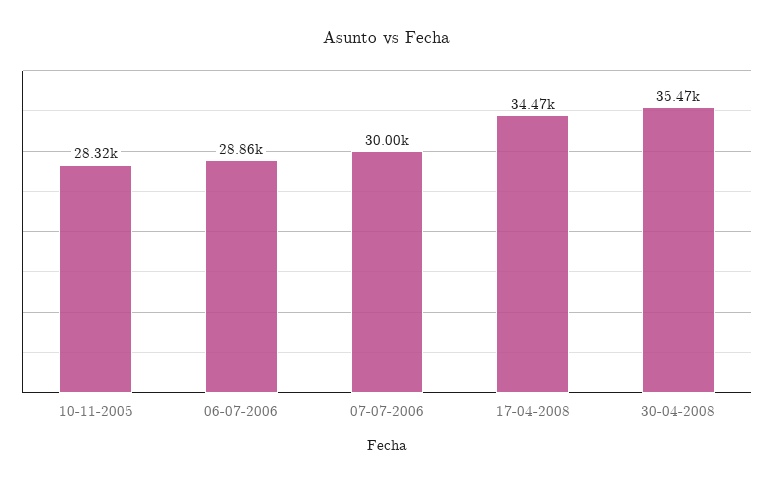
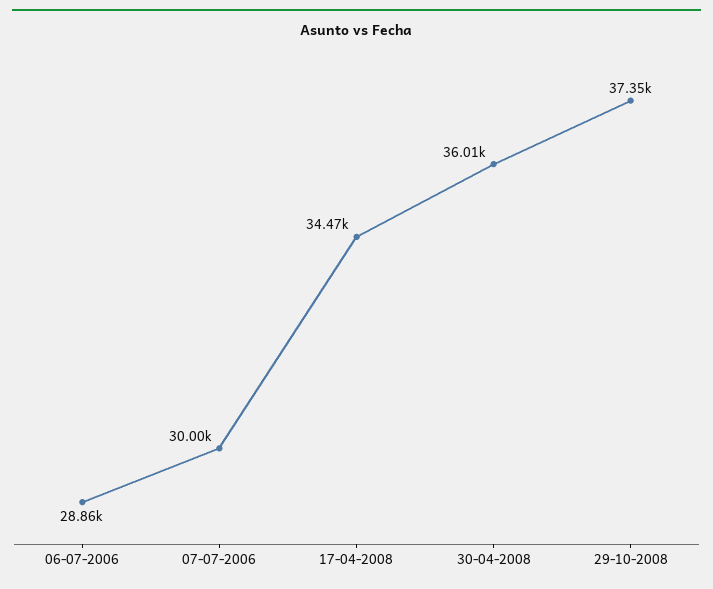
10-11-2005: 28320 -> none
30-04-2008: 35470 -> 36010
29-10-2008: none -> 37350

